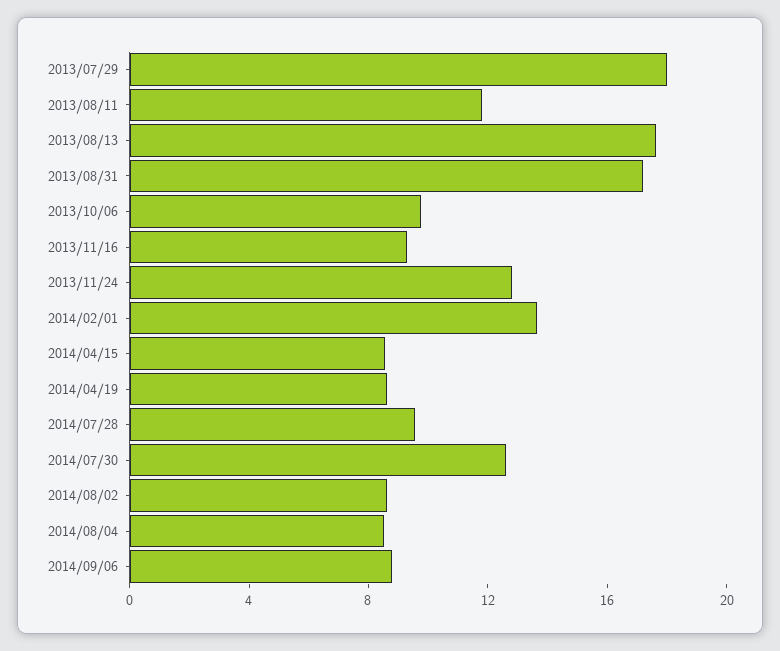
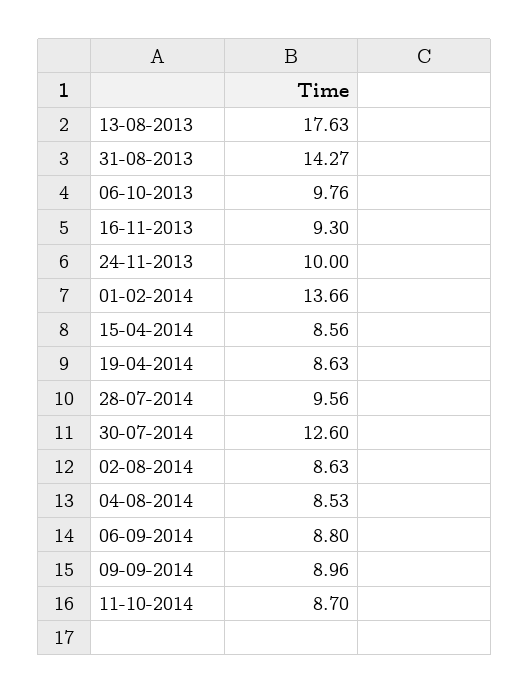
2013/07/29: 18 -> none
2013/08/11: 12 -> none
2013/08/31: 17 -> 14.27
2013/11/24: 13 -> 10
09-09-2014: none -> 8.96
11-10-2014: none -> 8.7

